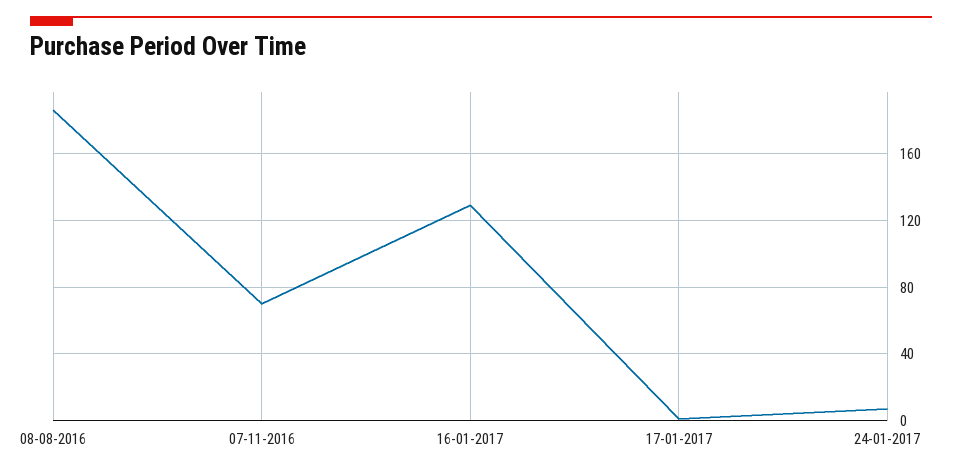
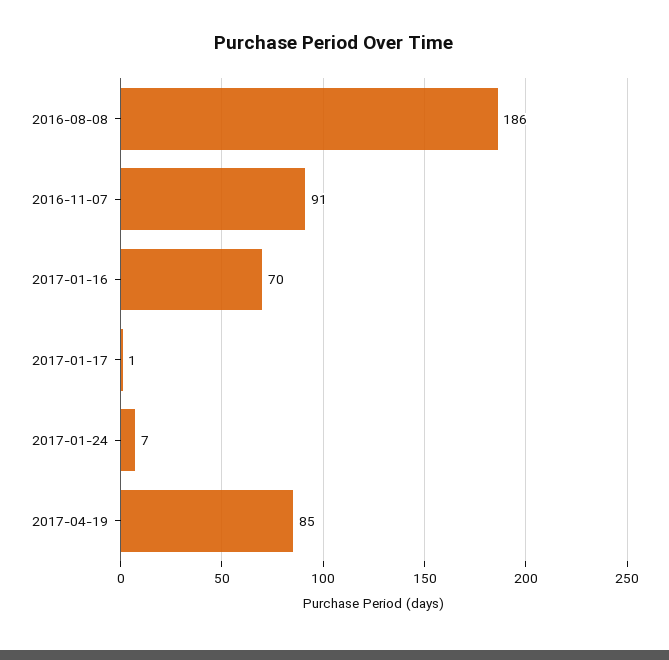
07-11-2016: 70 -> 91
16-01-2017: 130 -> 70
2017-04-19: none -> 85

